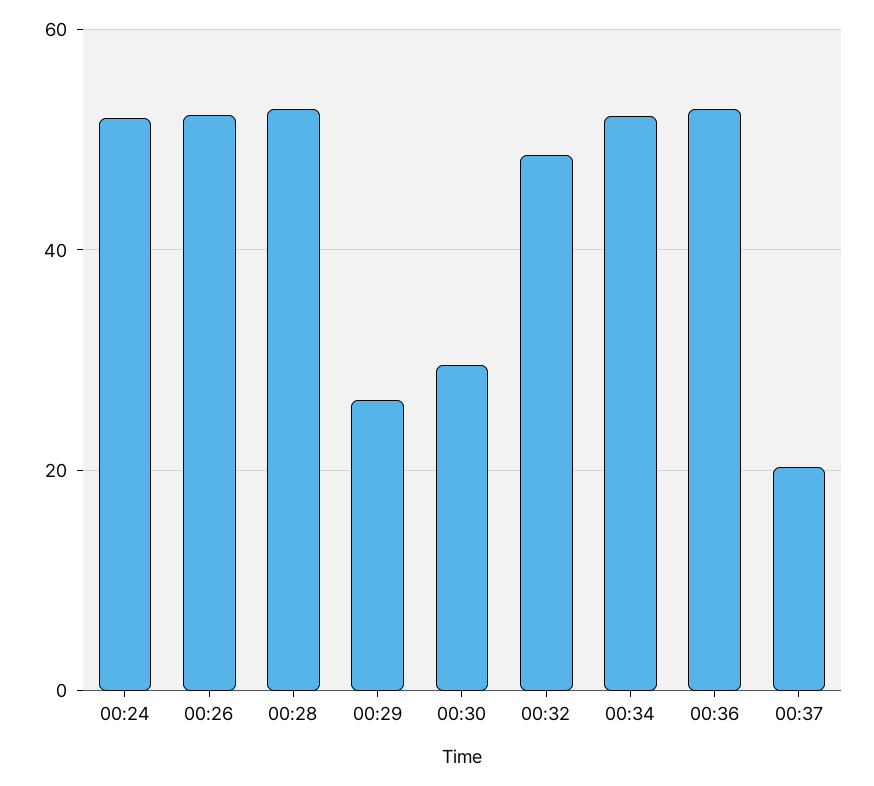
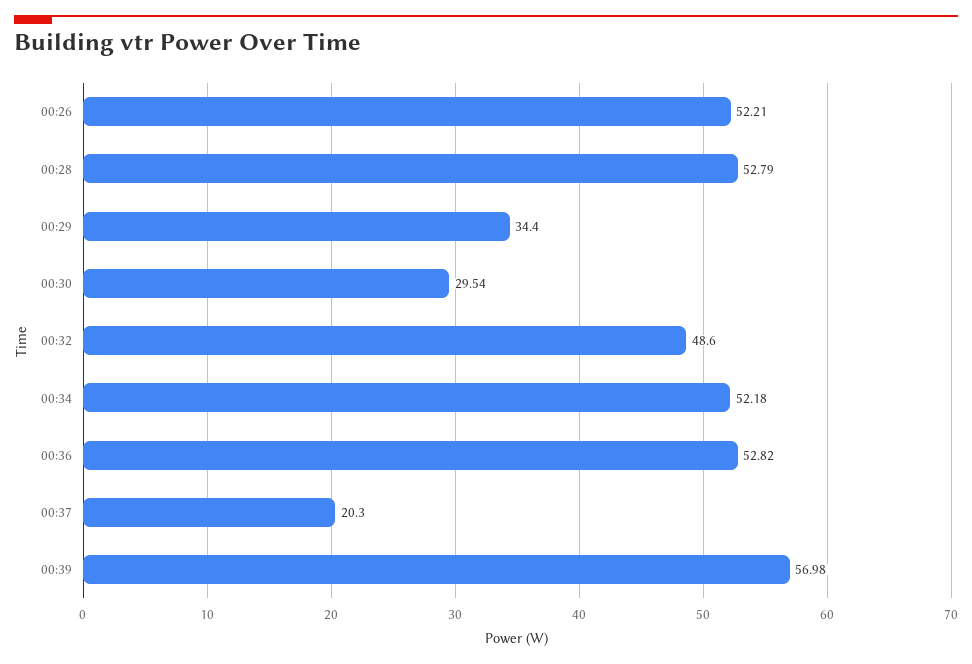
00:24: 52 -> none
00:29: 26 -> 34.4
00:39: none -> 56.98

